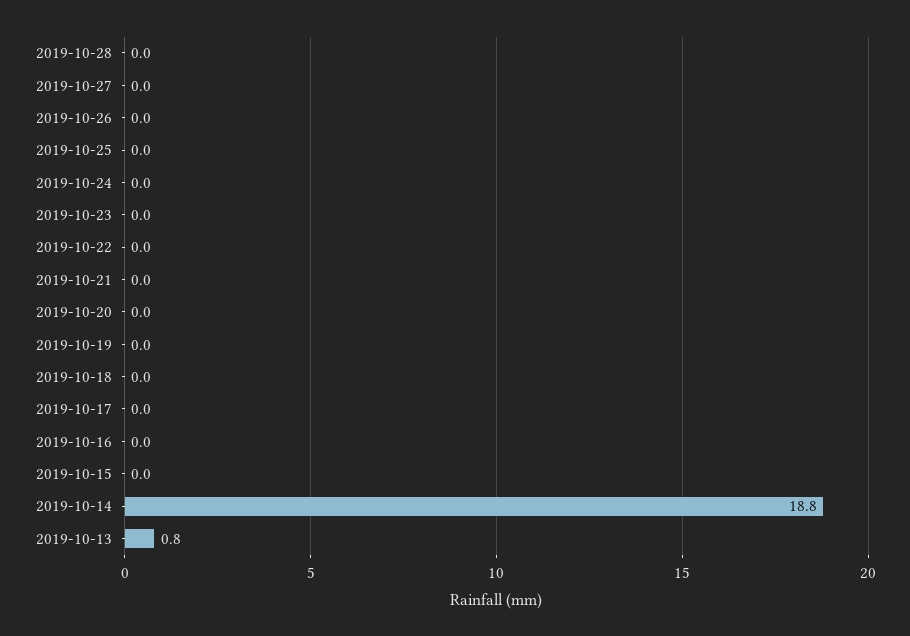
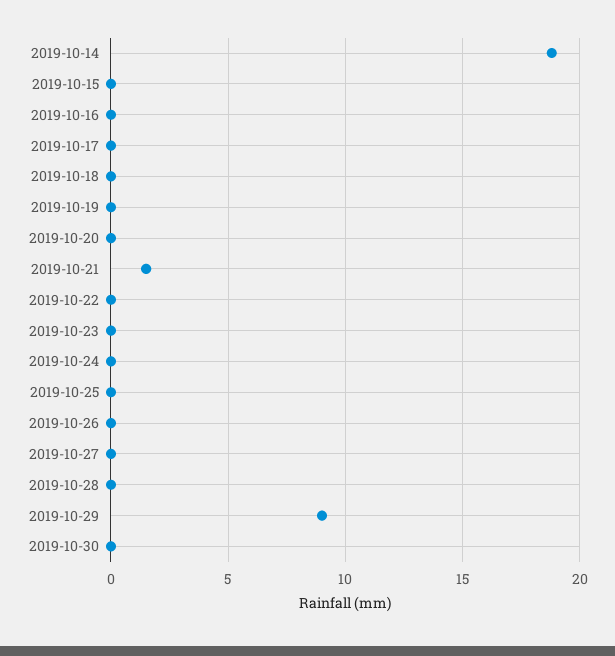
2019-10-21: 0 -> 1.5
2019-10-13: 0.8 -> none
2019-10-29: none -> 9
2019-10-30: none -> 0

